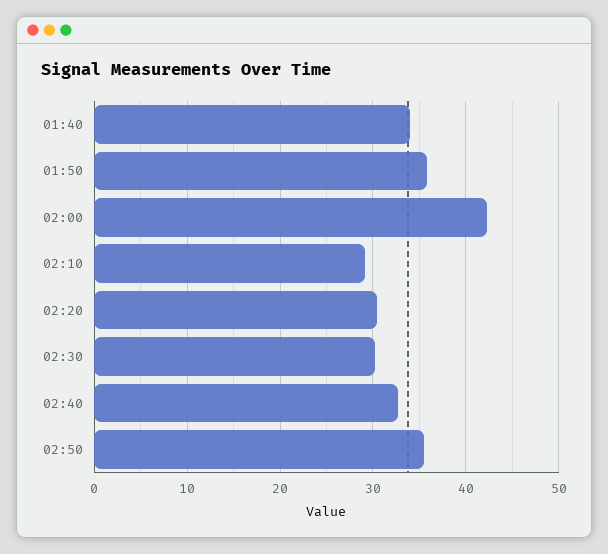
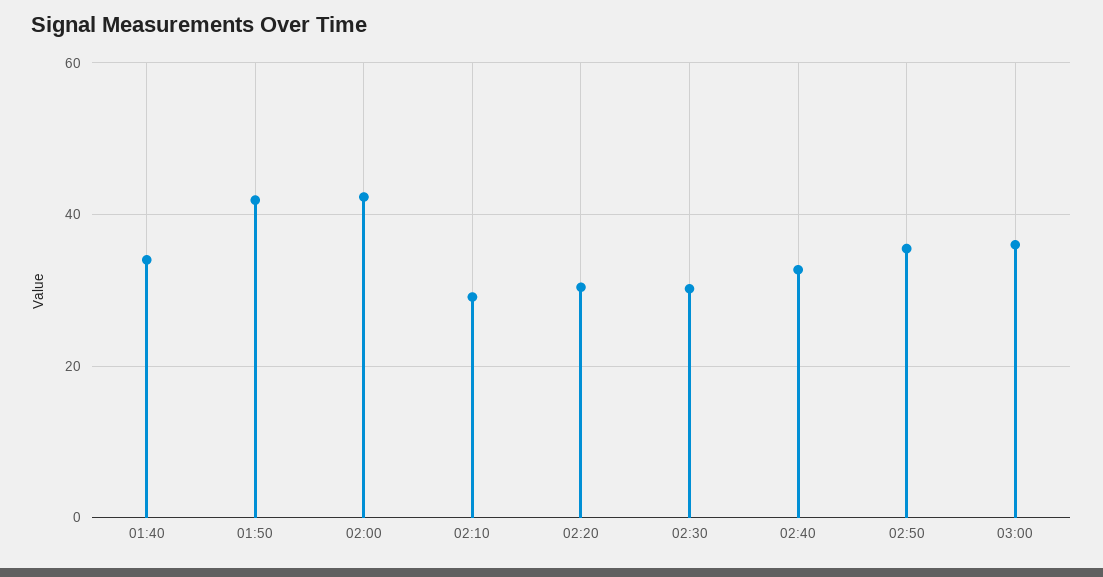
01:50: 36 -> 42
03:00: none -> 36

